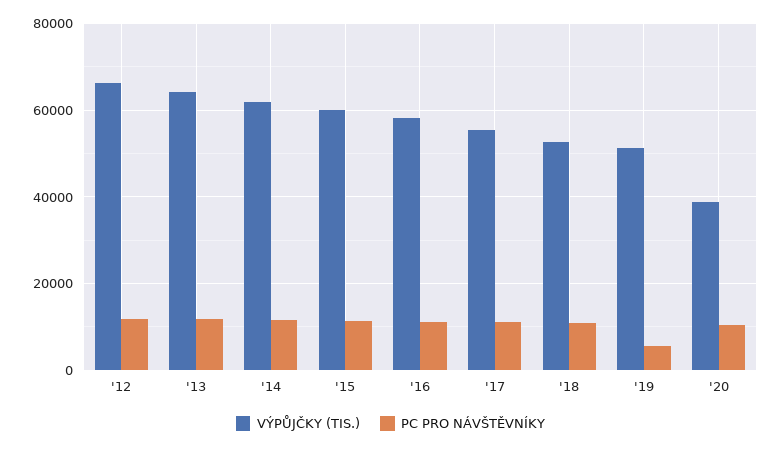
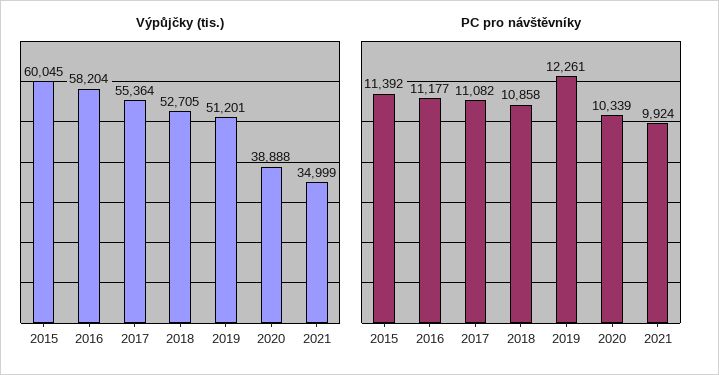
VÝPŮJČKY (TIS.), '12: 66000 -> none
PC PRO NÁVŠTĚVNÍKY, '12: 12000 -> none
VÝPŮJČKY (TIS.), '13: 64000 -> none
PC PRO NÁVŠTĚVNÍKY, '13: 12000 -> none
VÝPŮJČKY (TIS.), '14: 62000 -> none
PC PRO NÁVŠTĚVNÍKY, '14: 12000 -> none
PC PRO NÁVŠTĚVNÍKY, '19: 6000 -> 12261
VÝPŮJČKY (TIS.), 2021: none -> 34999
PC PRO NÁVŠTĚVNÍKY, 2021: none -> 9924

